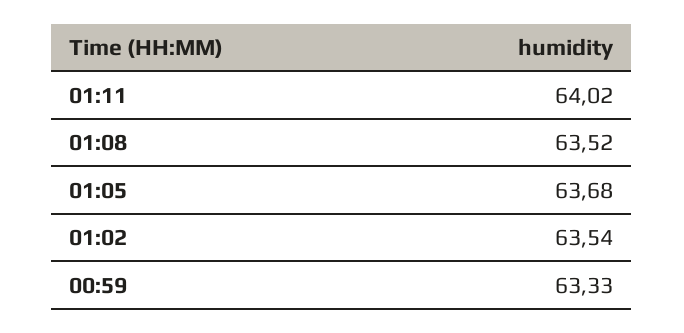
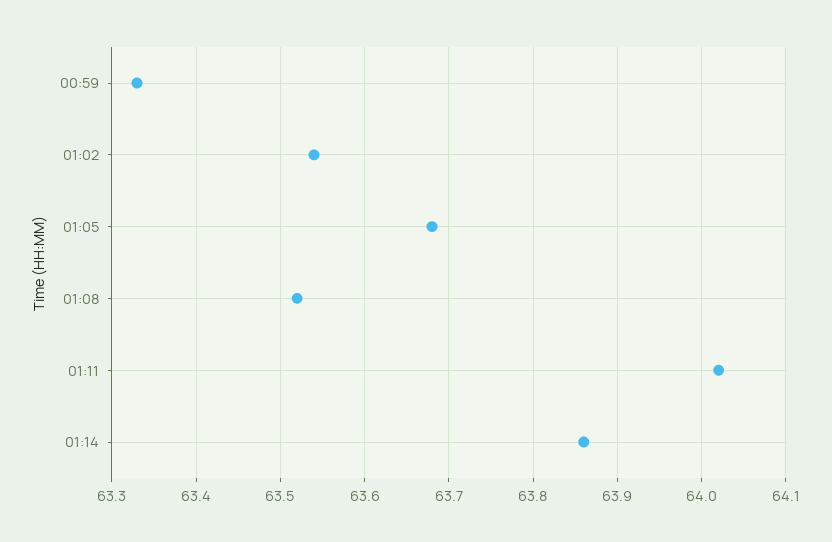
01:14: none -> 63.86

